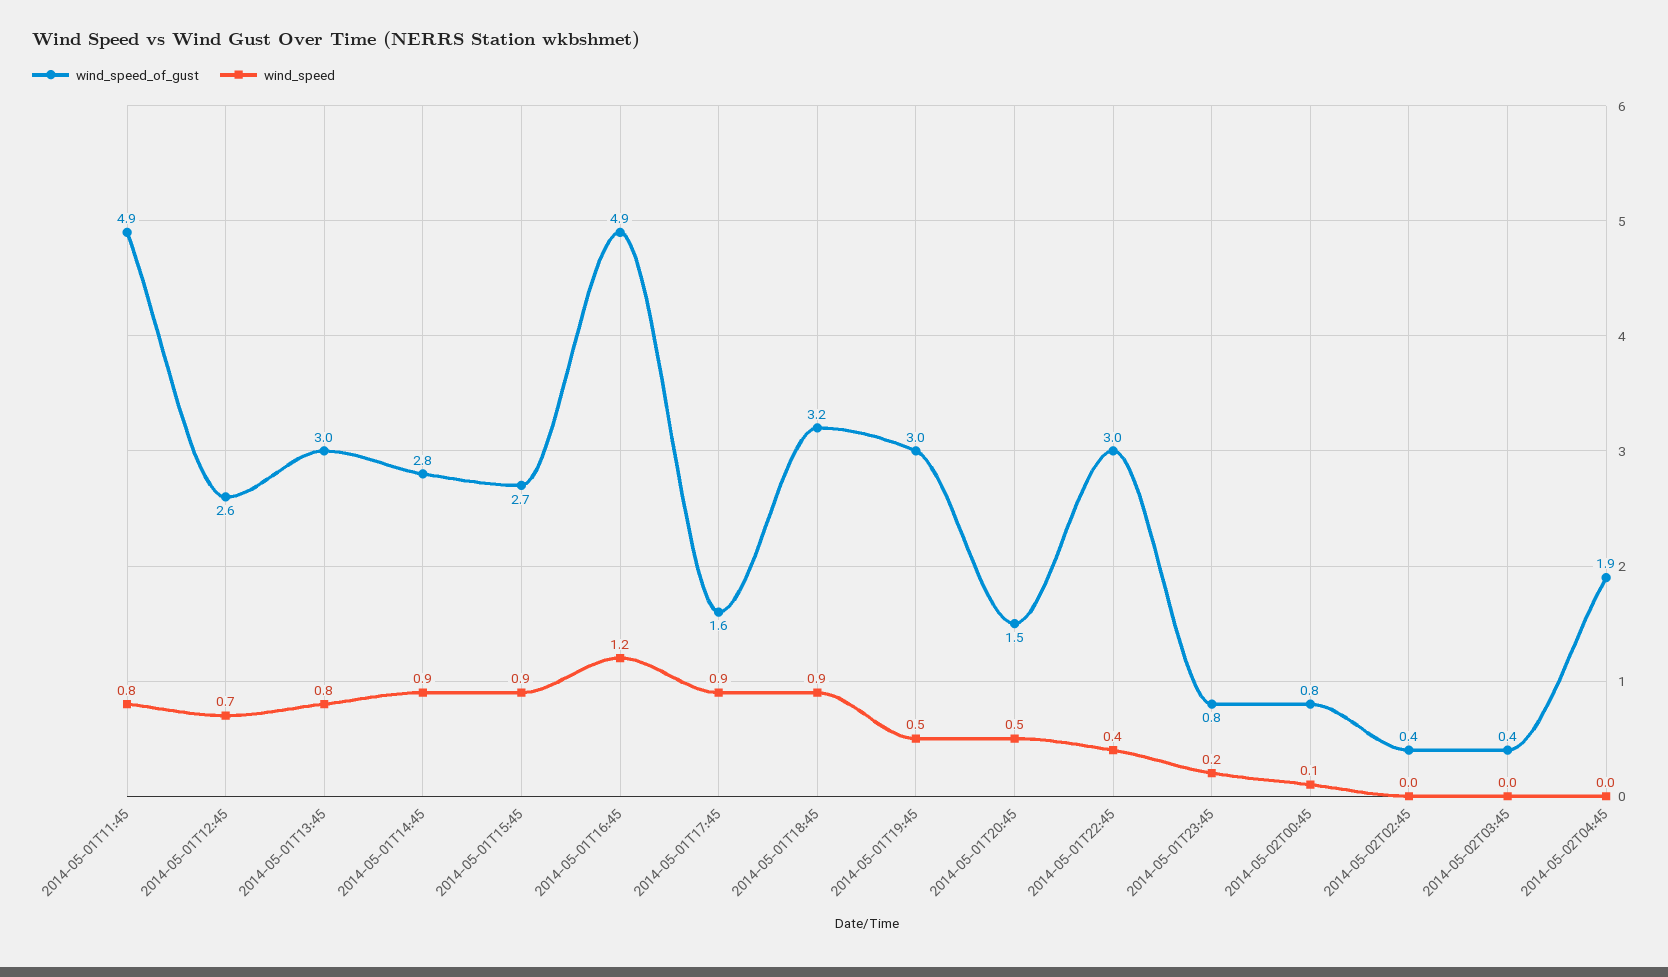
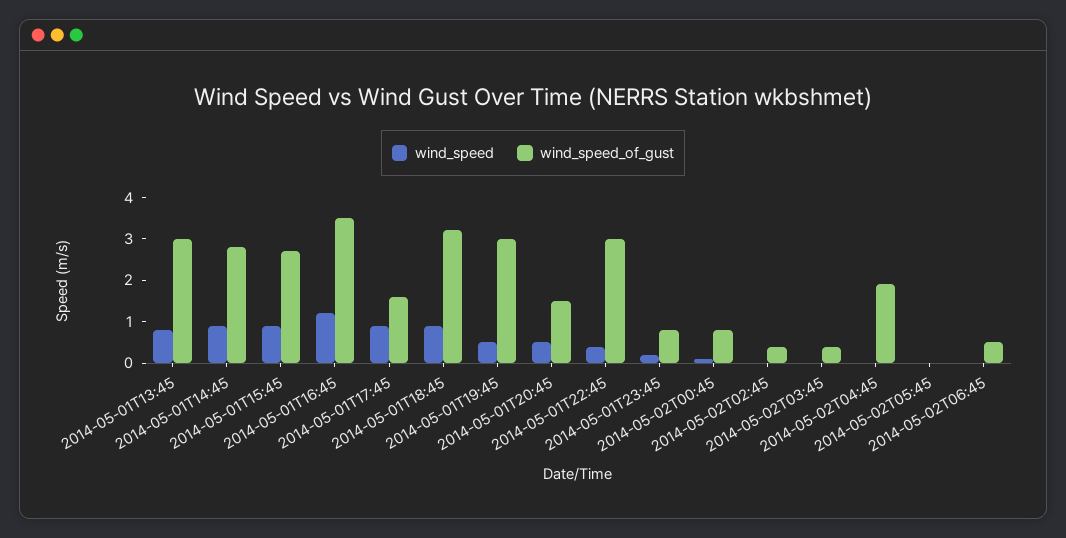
wind_speed_of_gust, 2014-05-01T11:45: 4.9 -> none
wind_speed, 2014-05-01T11:45: 0.8 -> none
wind_speed_of_gust, 2014-05-01T12:45: 2.6 -> none
wind_speed, 2014-05-01T12:45: 0.7 -> none
wind_speed_of_gust, 2014-05-01T16:45: 4.9 -> 3.5
wind_speed, 2014-05-02T05:45: none -> 0
wind_speed_of_gust, 2014-05-02T05:45: none -> 0
wind_speed, 2014-05-02T06:45: none -> 0
wind_speed_of_gust, 2014-05-02T06:45: none -> 0.5

